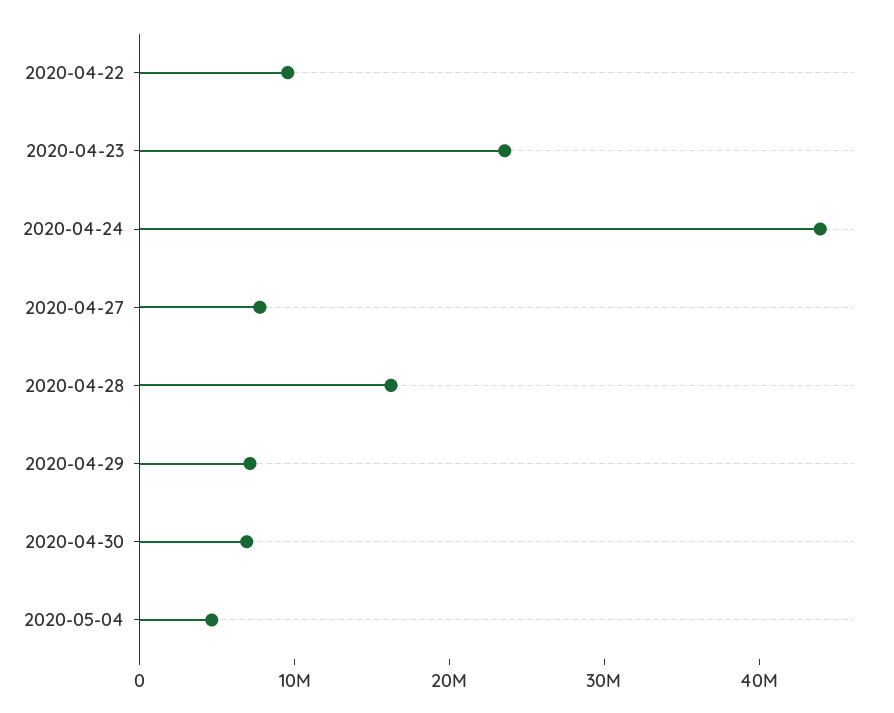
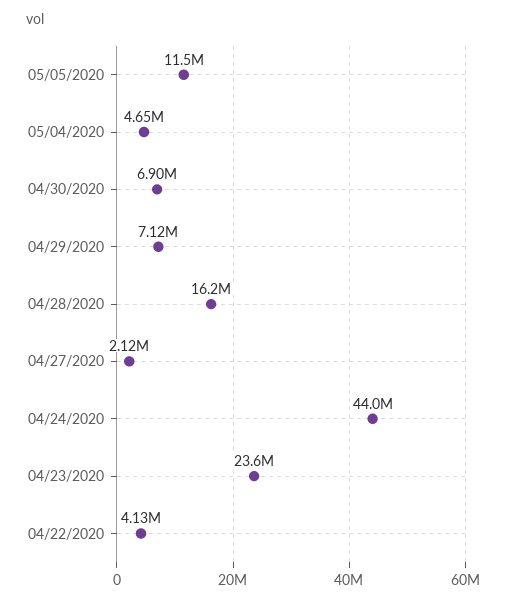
2020-04-22: 10000000 -> 4130000
2020-04-27: 8000000 -> 2120000
05/05/2020: none -> 11500000

